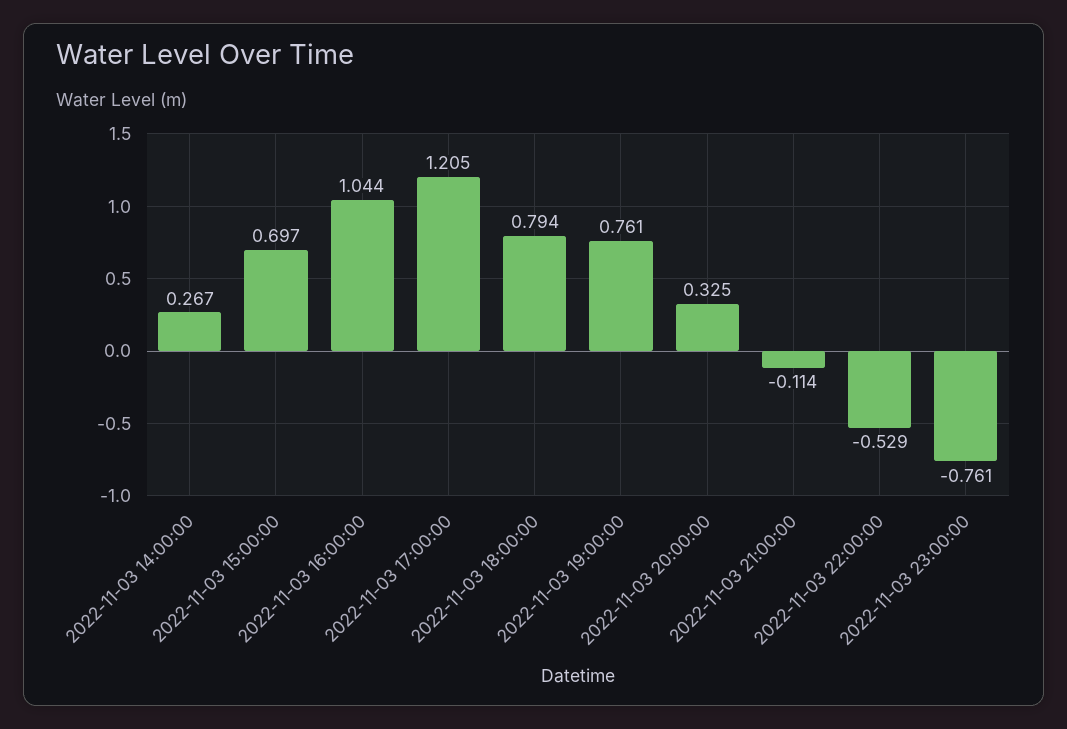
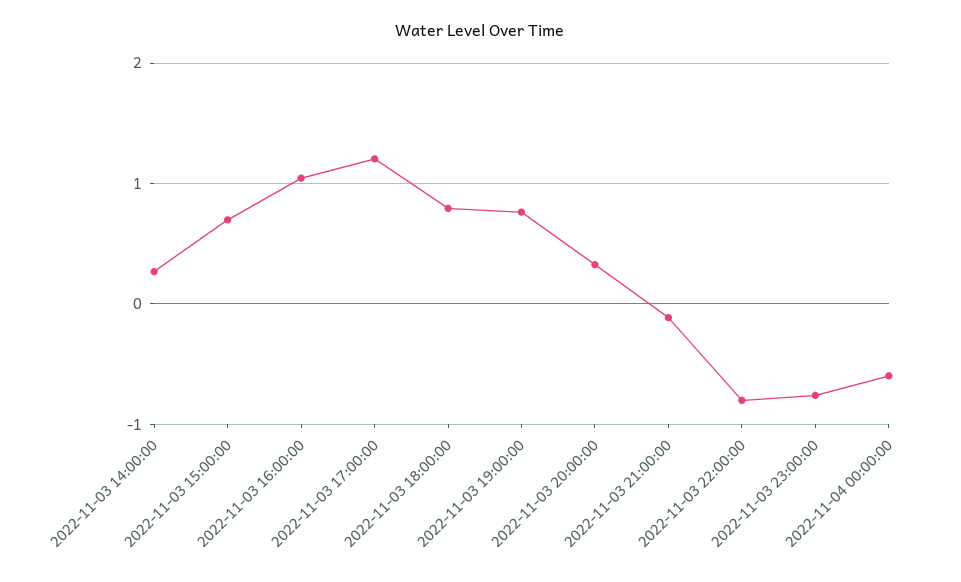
2022-11-03 22:00:00: -0.529 -> -0.8
2022-11-04 00:00:00: none -> -0.6

